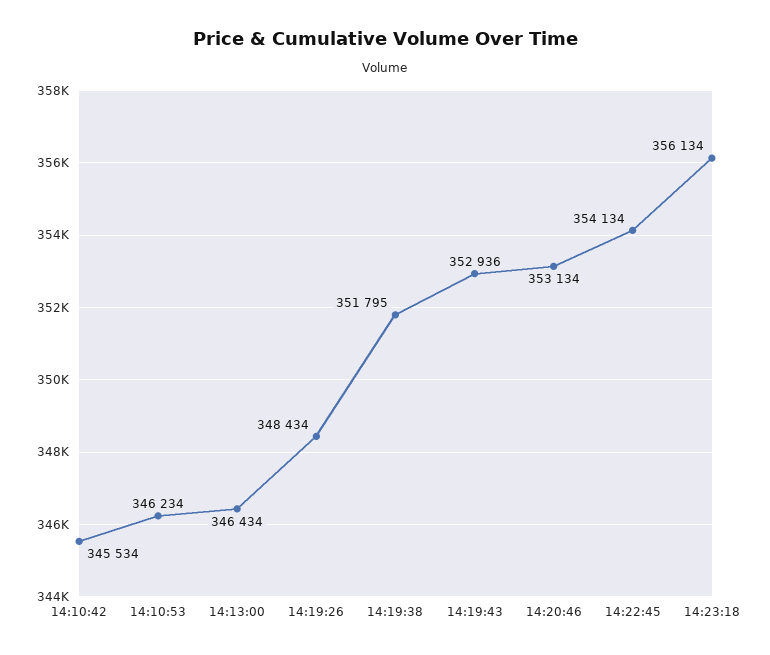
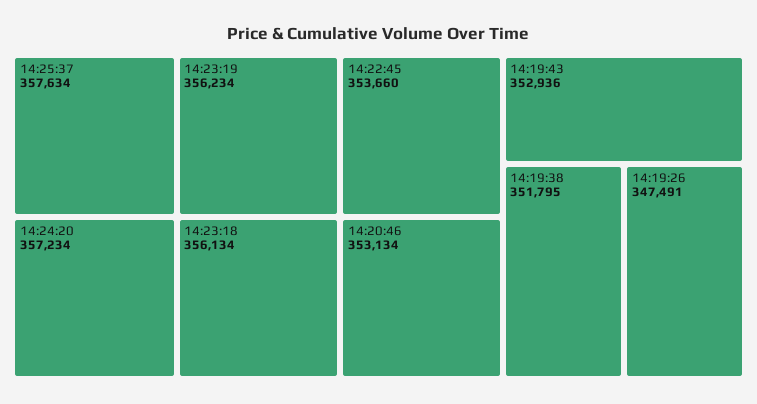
14:10:42: 345534 -> none
14:10:53: 346234 -> none
14:13:00: 346434 -> none
14:19:26: 348434 -> 347491
14:22:45: 354134 -> 353660
14:25:37: none -> 357634
14:24:20: none -> 357234
14:23:19: none -> 356234

